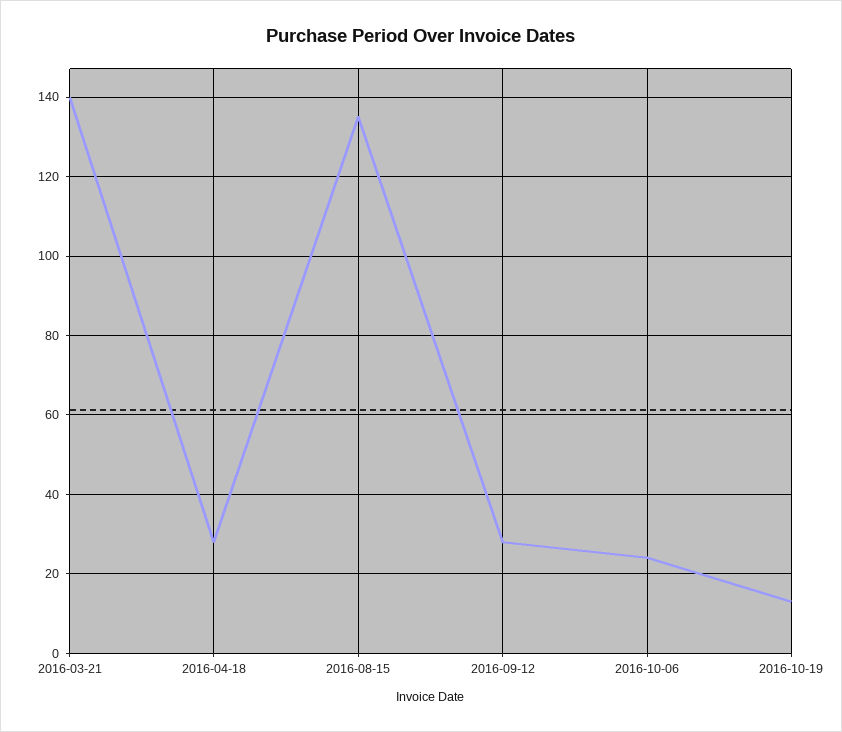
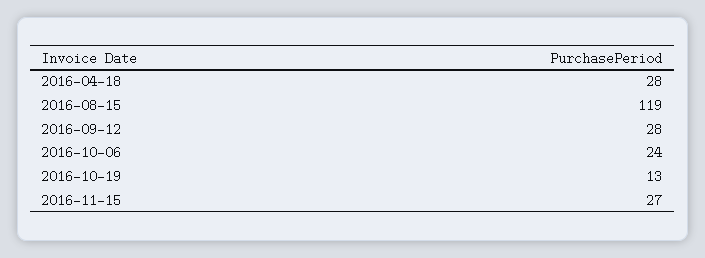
2016-03-21: 140 -> none
2016-08-15: 135 -> 119
2016-11-15: none -> 27

